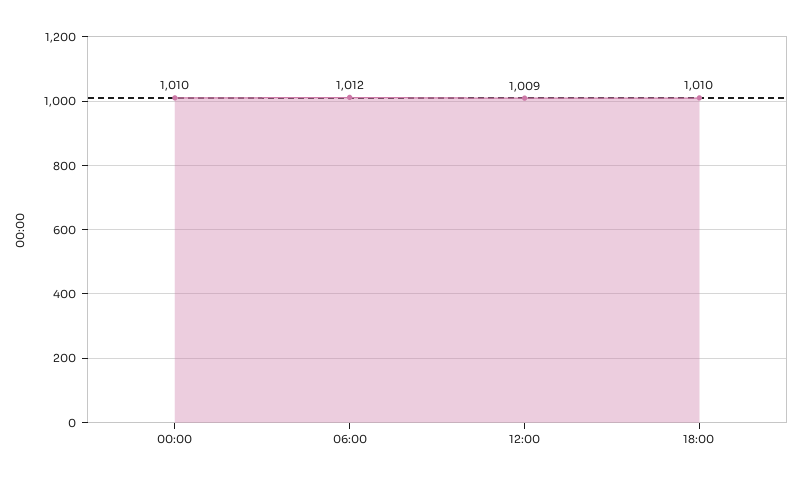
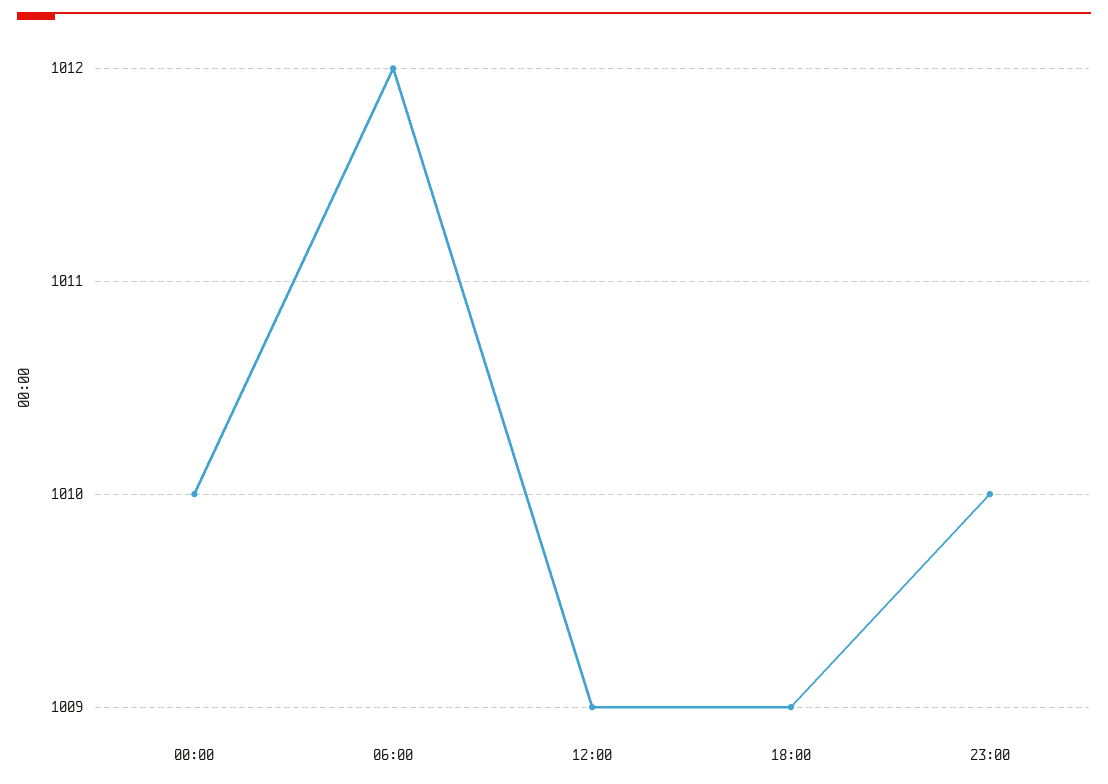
18:00: 1010 -> 1009
23:00: none -> 1010

